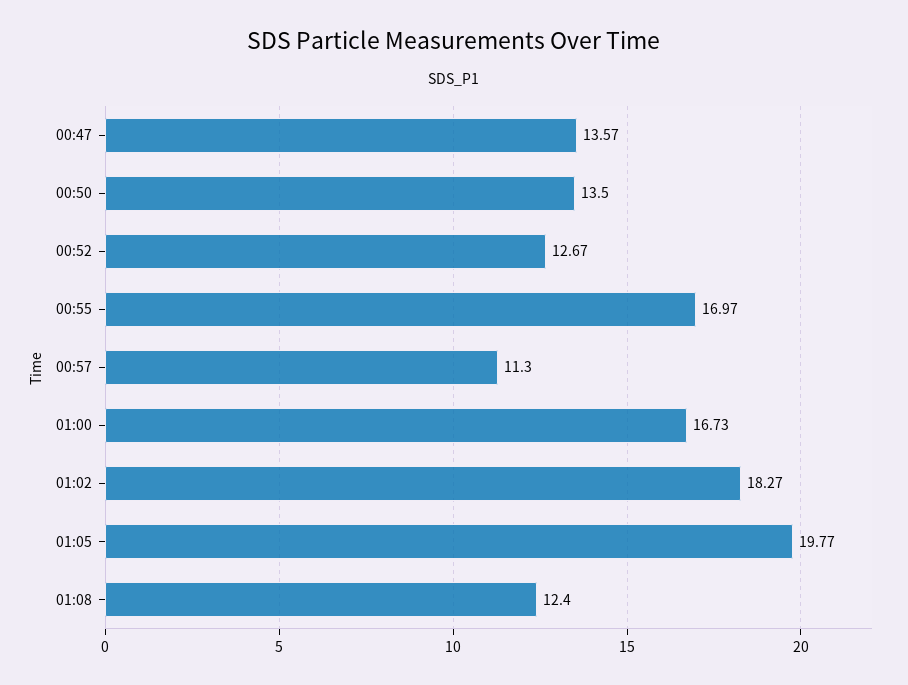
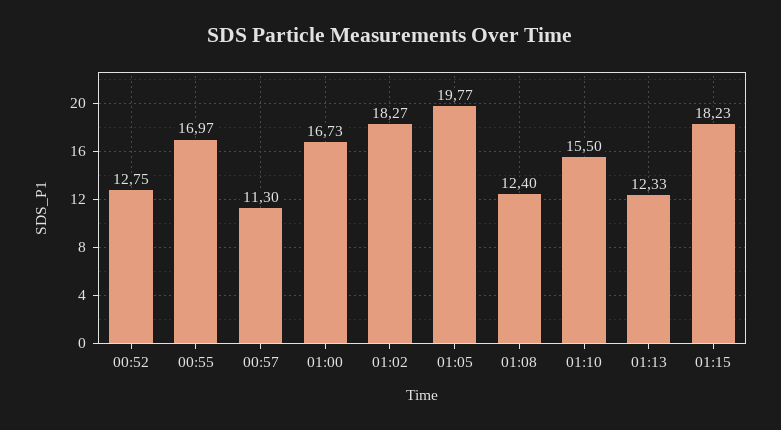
00:47: 13.57 -> none
00:50: 13.5 -> none
00:52: 12.67 -> 12.75
01:10: none -> 15.5
01:13: none -> 12.33
01:15: none -> 18.23

